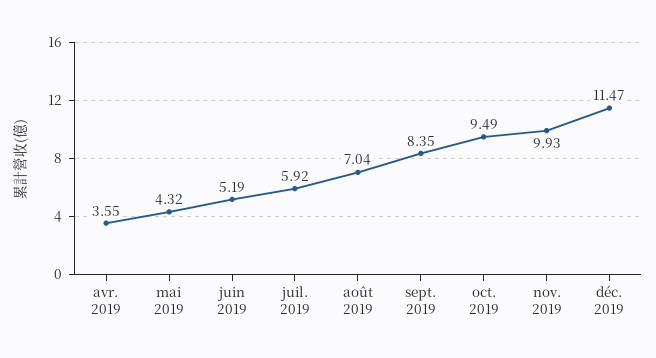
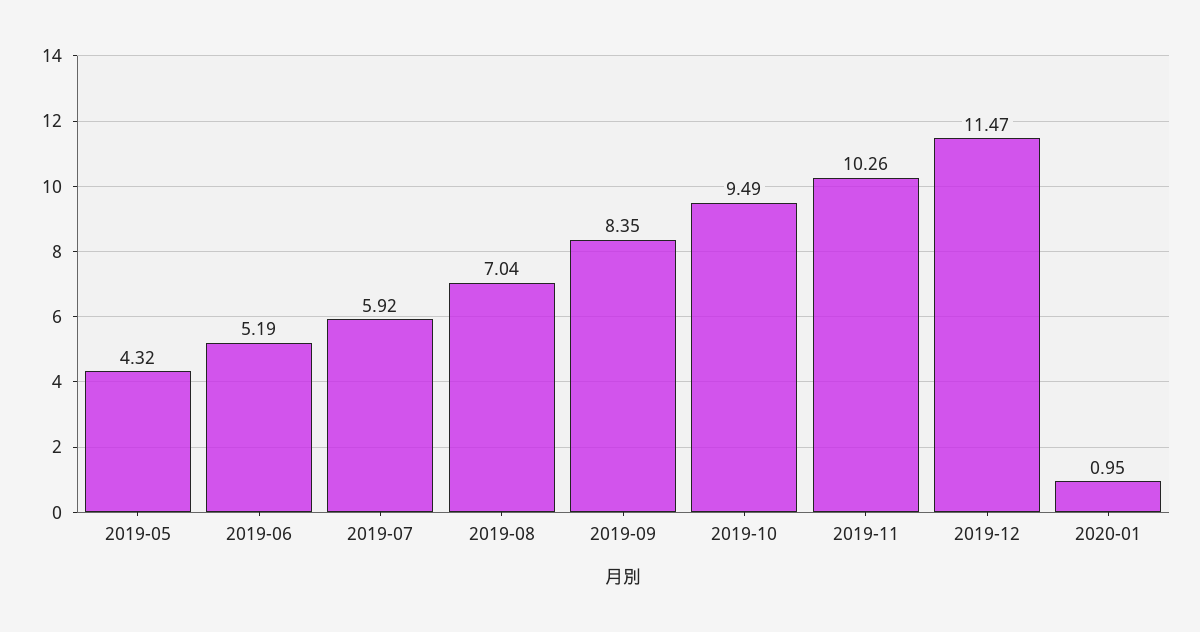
avr. 2019: 3.55 -> none
nov. 2019: 9.93 -> 10.26
2020-01: none -> 0.95

